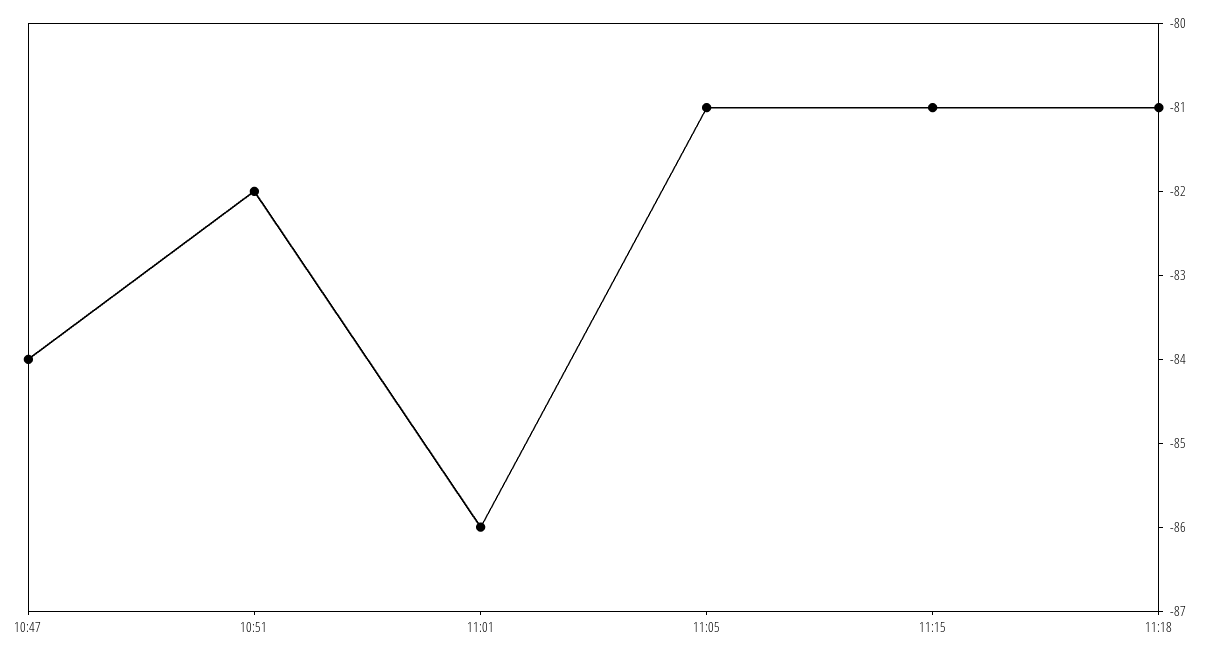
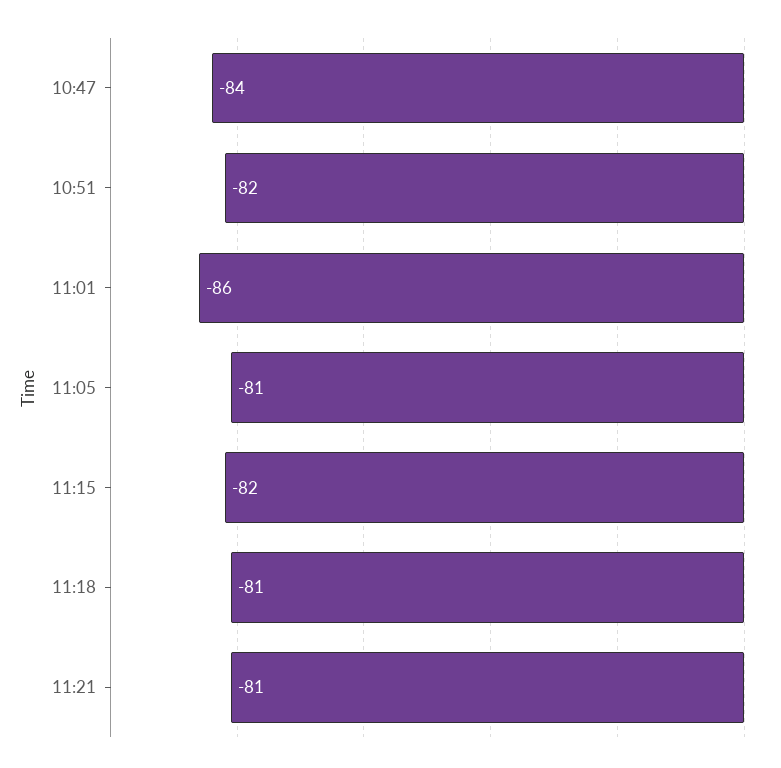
11:15: -81 -> -82
11:21: none -> -81

